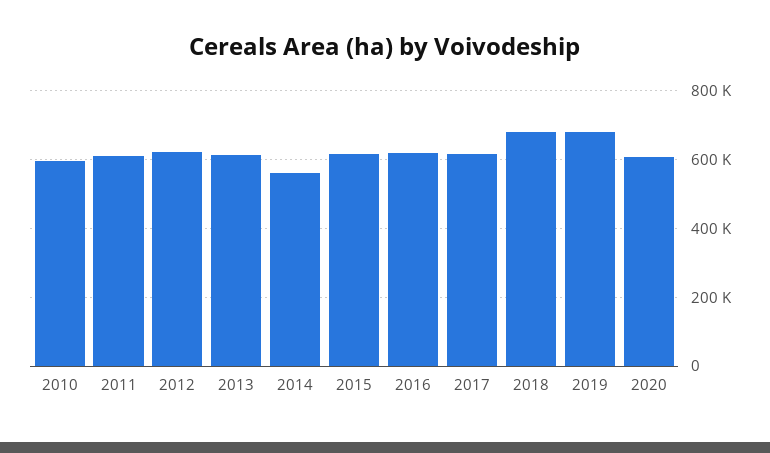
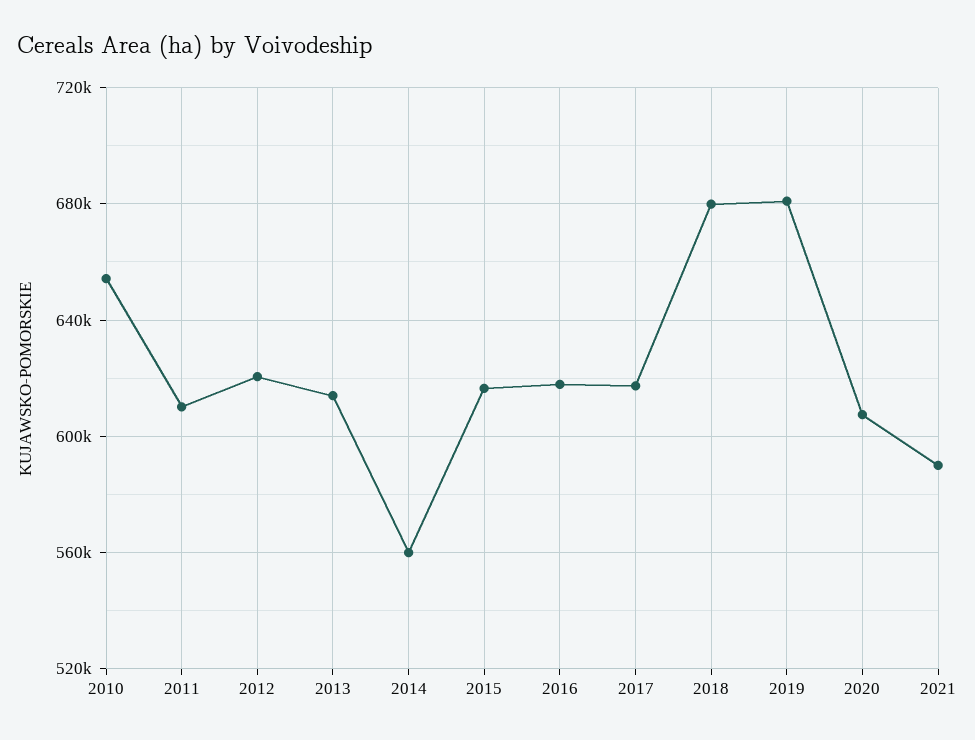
2010: 600000 -> 655000
2021: none -> 590000

